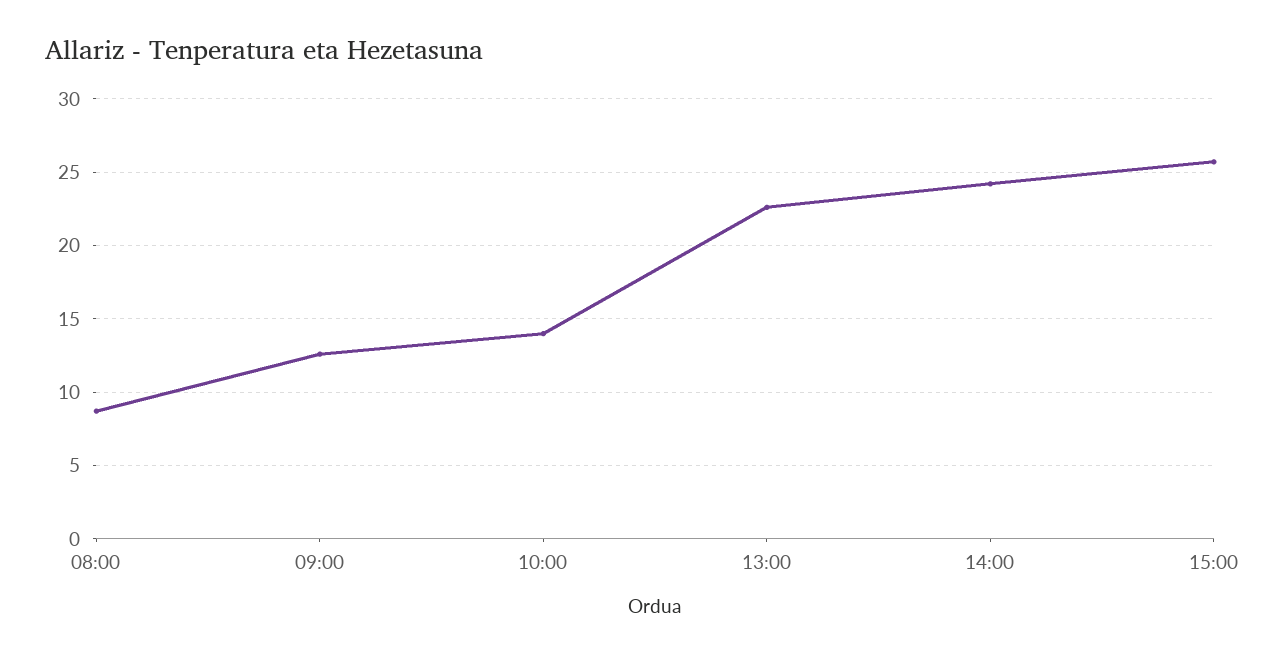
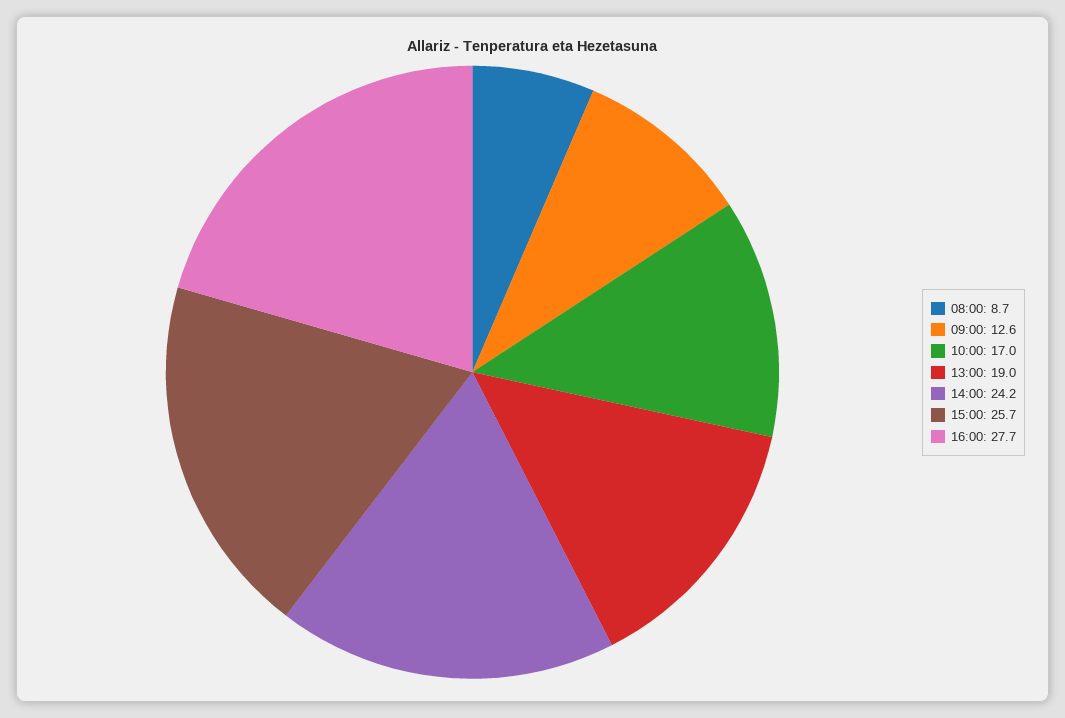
10:00: 14 -> 17
13:00: 22.5 -> 19
16:00: none -> 27.7

